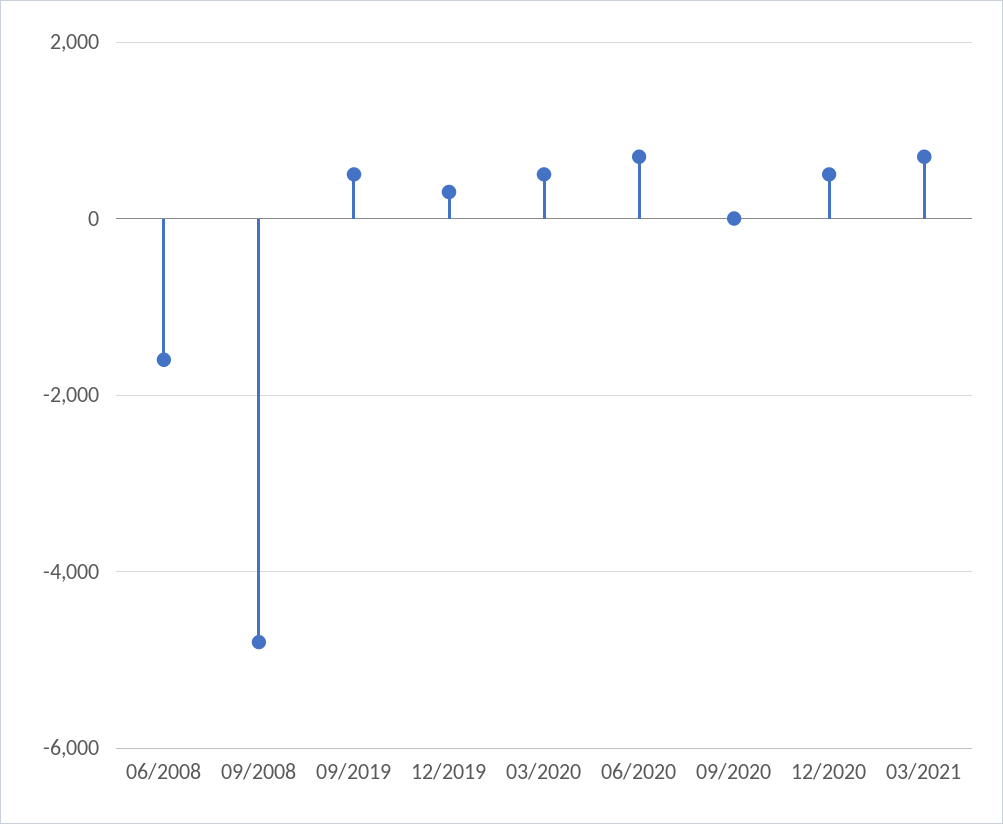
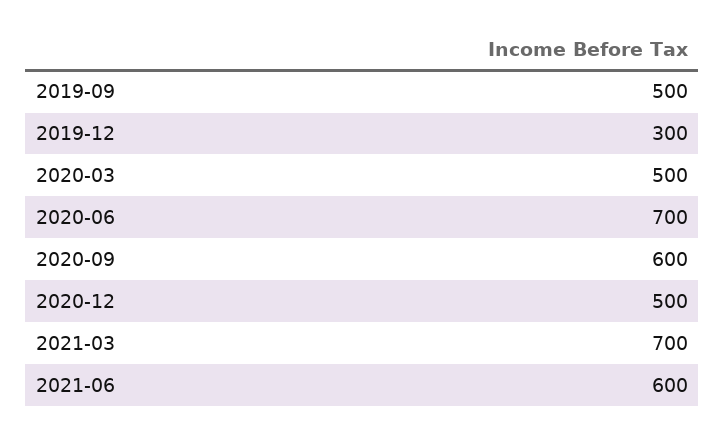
06/2008: -1600 -> none
09/2008: -4800 -> none
09/2020: 0 -> 600
2021-06: none -> 600

